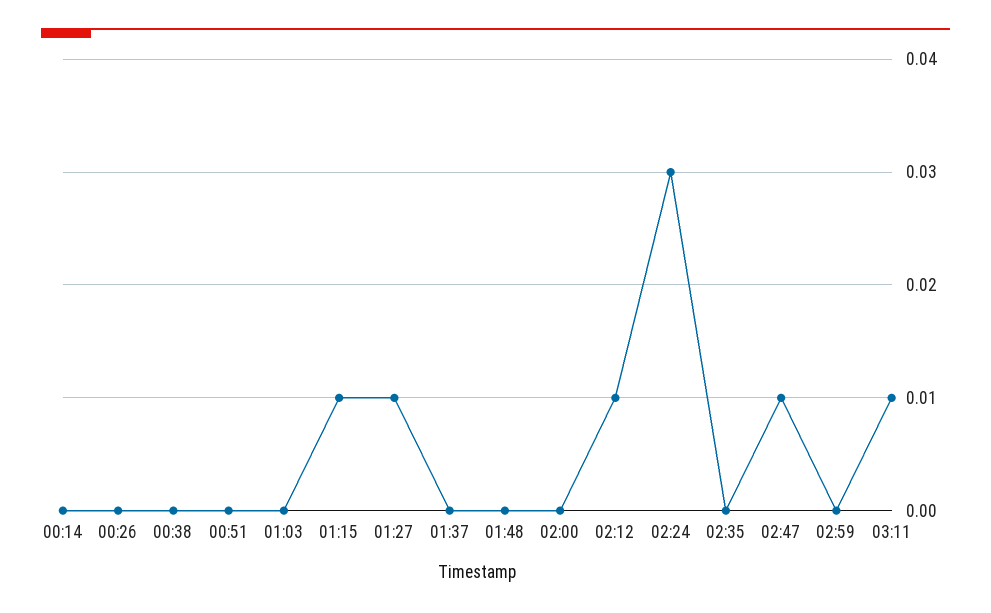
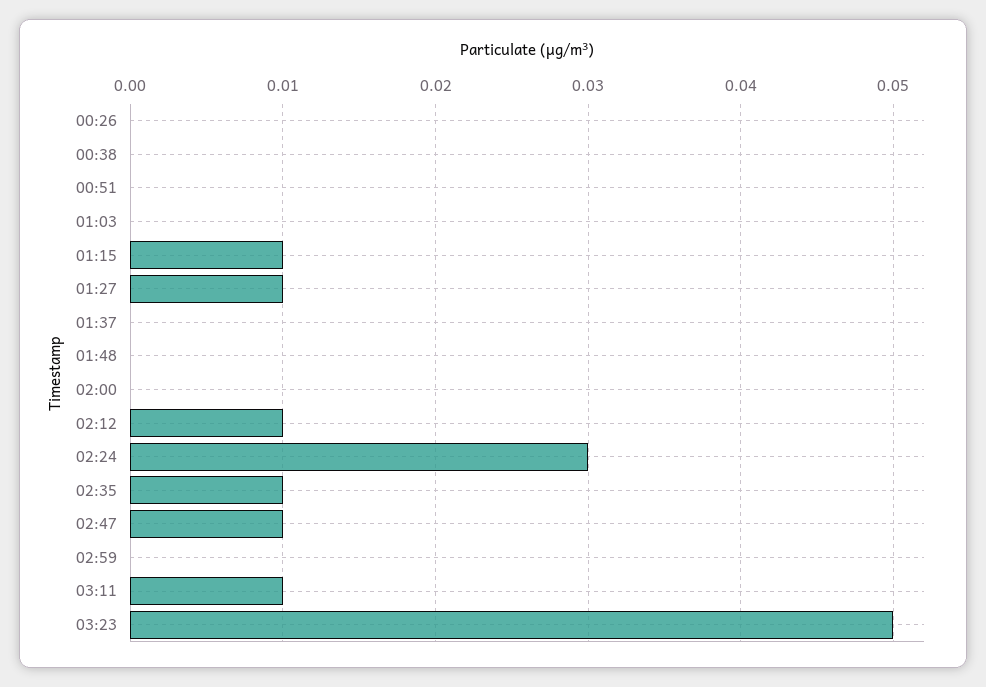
00:14: 0 -> none
02:35: 0 -> 0.01
03:23: none -> 0.05

